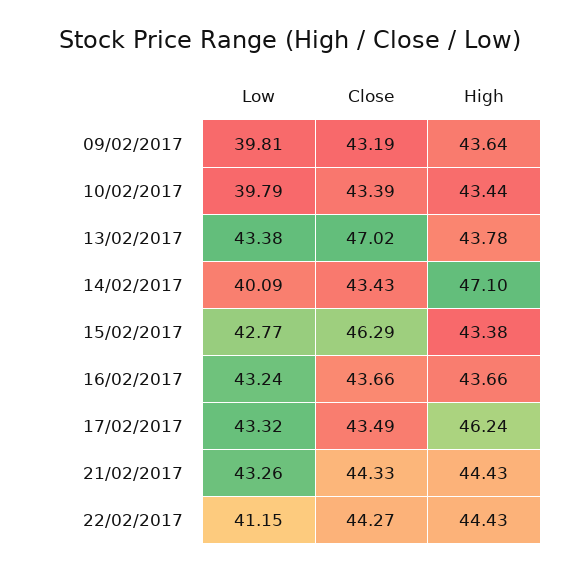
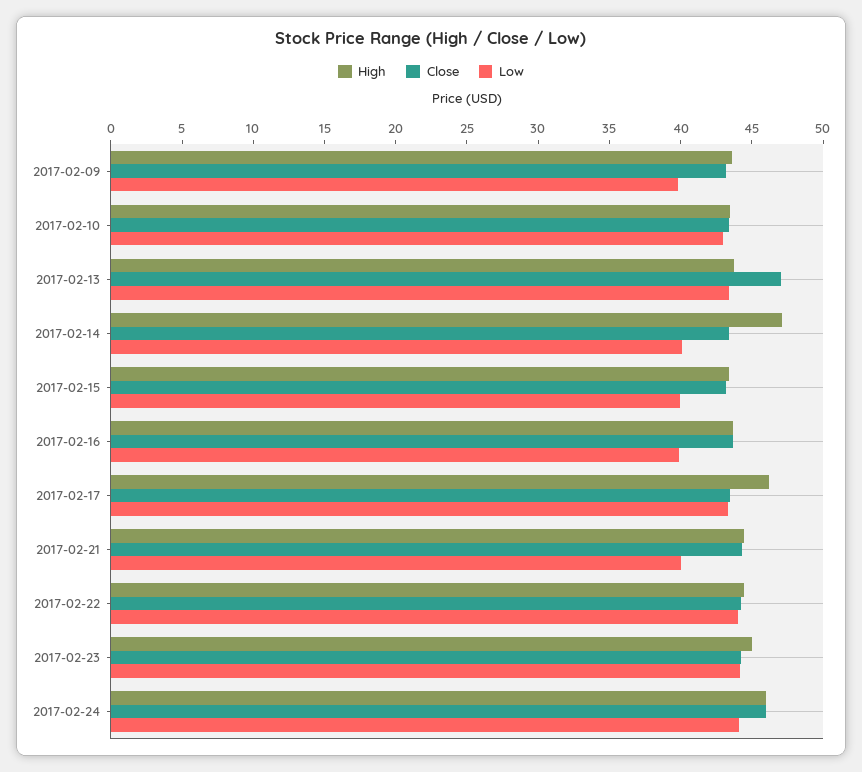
Low, 10/02/2017: 39.79 -> 43
Low, 15/02/2017: 42.77 -> 40
Close, 15/02/2017: 46.29 -> 43
Low, 16/02/2017: 43.24 -> 40
Low, 21/02/2017: 43.26 -> 40
Low, 22/02/2017: 41.15 -> 44
High, 2017-02-23: none -> 45
Close, 2017-02-23: none -> 44
Low, 2017-02-23: none -> 44
High, 2017-02-24: none -> 46
Close, 2017-02-24: none -> 46
Low, 2017-02-24: none -> 44

